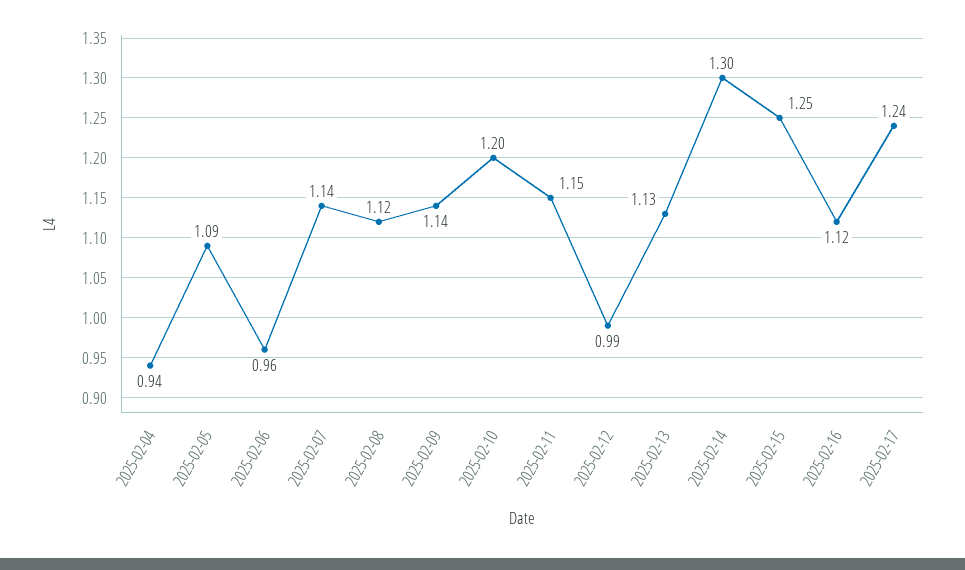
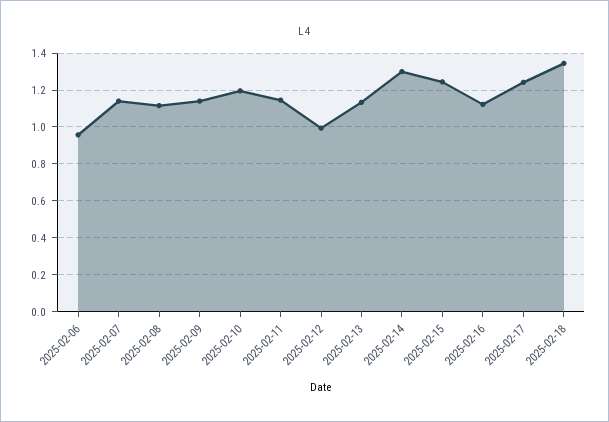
2025-02-04: 0.94 -> none
2025-02-05: 1.09 -> none
2025-02-18: none -> 1.35

